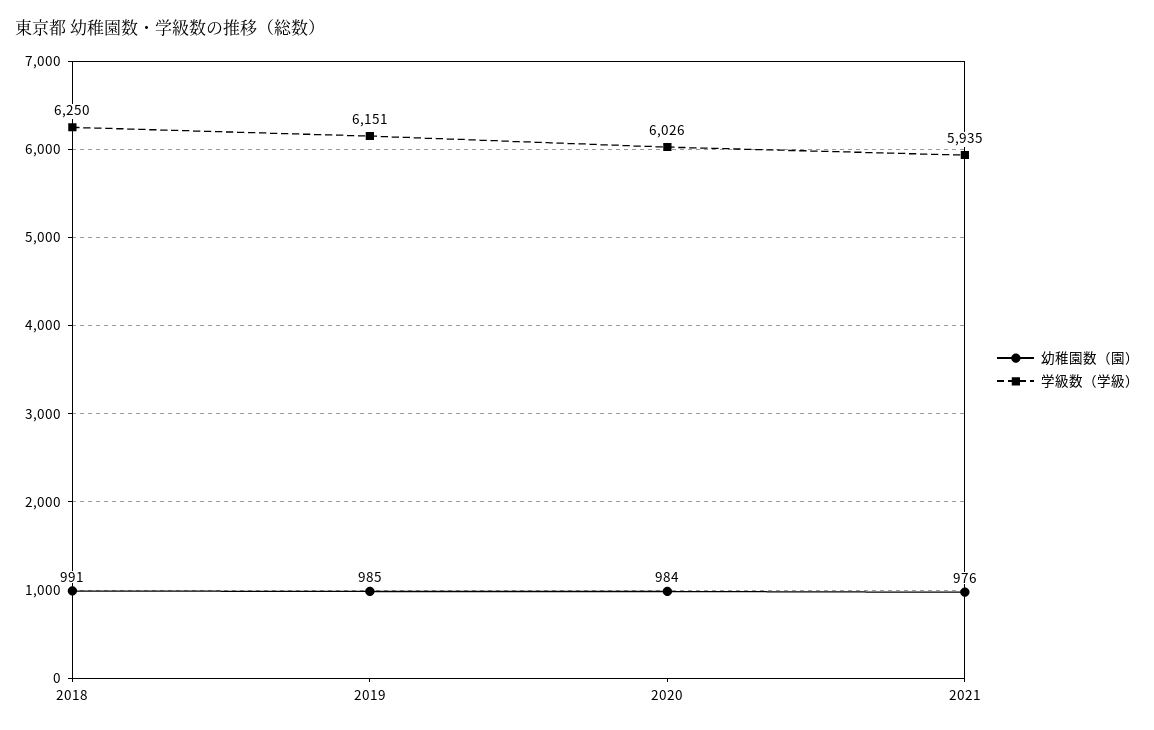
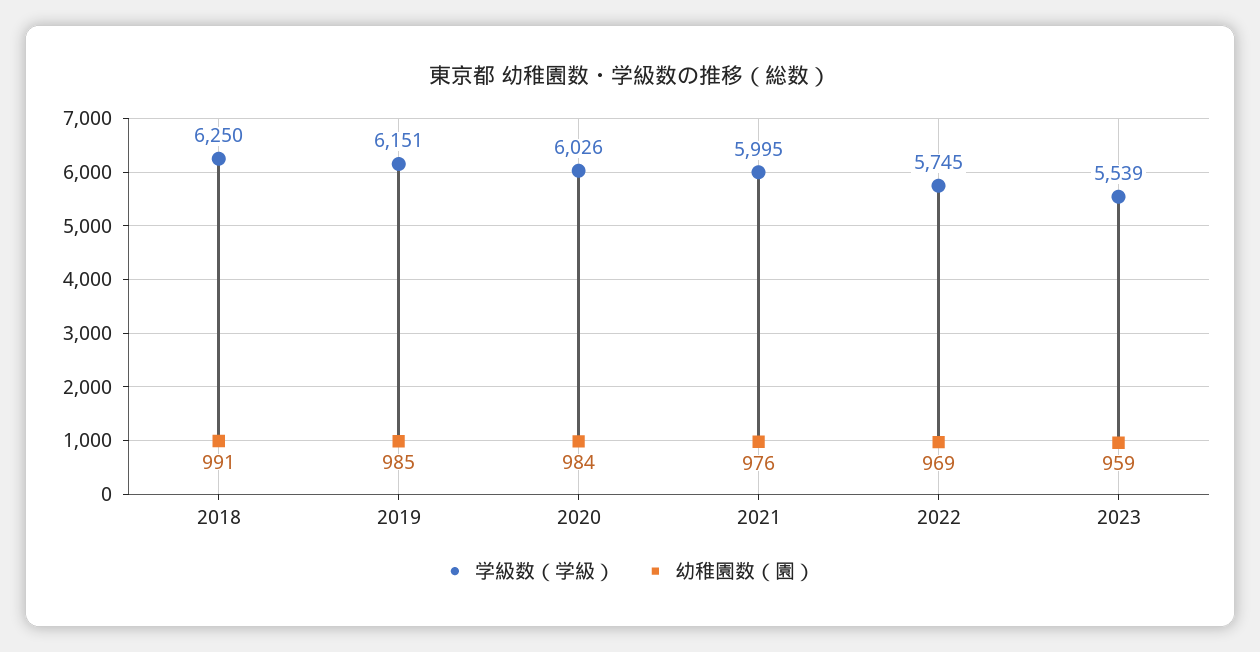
学級数（学級）, 2021: 5935 -> 5995
学級数（学級）, 2022: none -> 5745
幼稚園数（園）, 2022: none -> 969
学級数（学級）, 2023: none -> 5539
幼稚園数（園）, 2023: none -> 959

